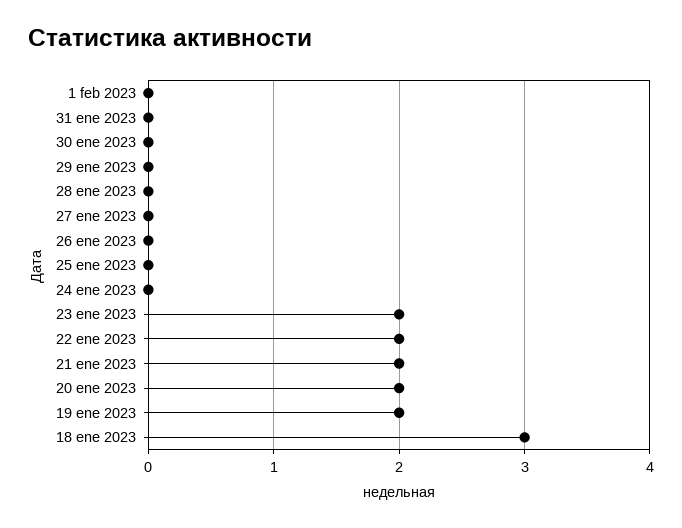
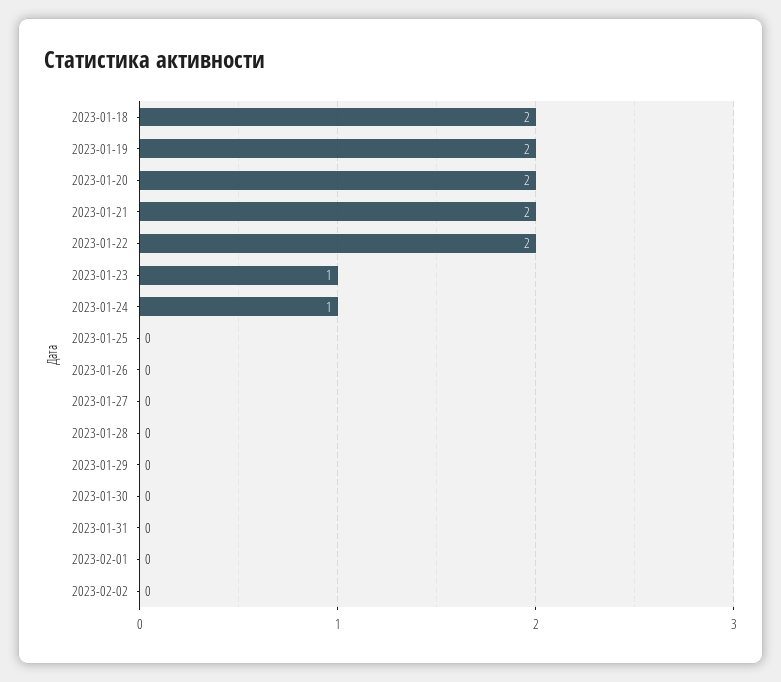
24 ene 2023: 0 -> 1
23 ene 2023: 2 -> 1
18 ene 2023: 3 -> 2
2023-02-02: none -> 0

